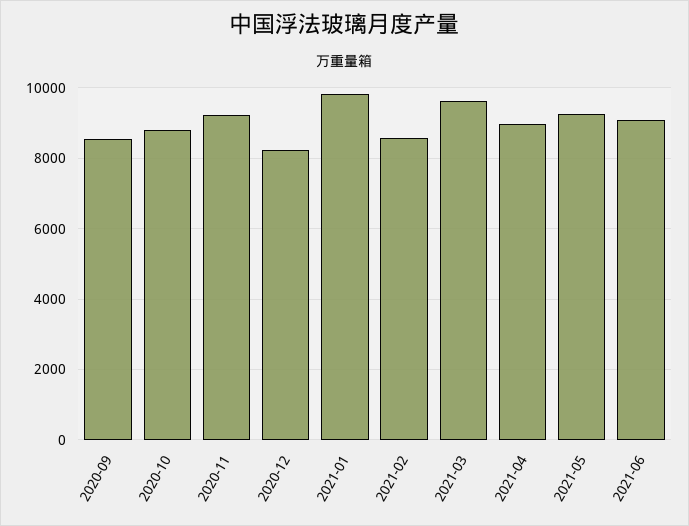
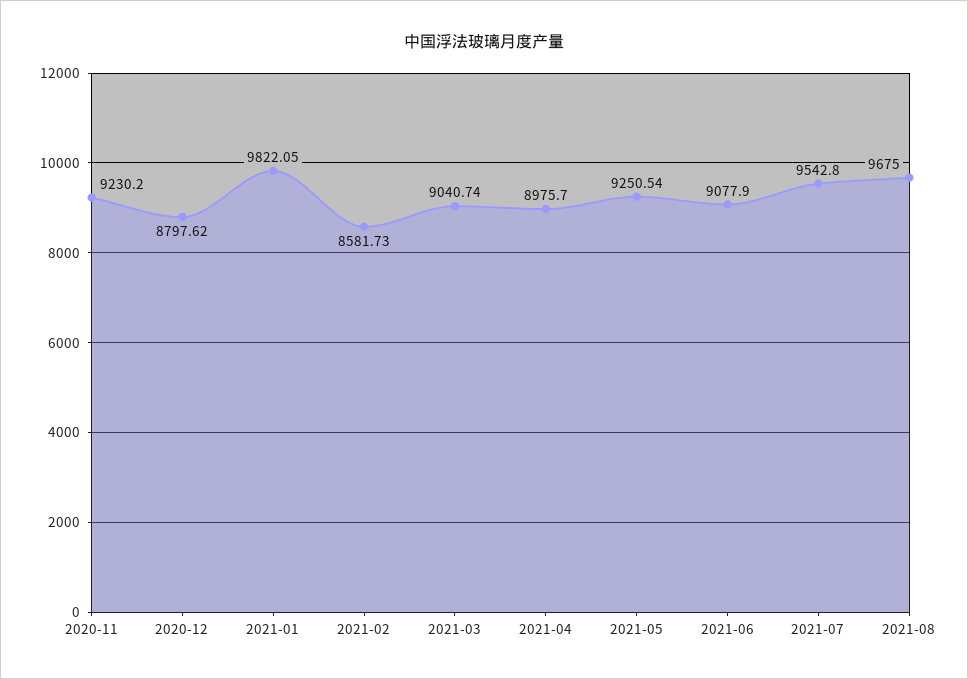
2020-09: 8600 -> none
2020-10: 8800 -> none
2020-12: 8200 -> 8797.62
2021-03: 9600 -> 9040.74
2021-07: none -> 9542.8
2021-08: none -> 9675

